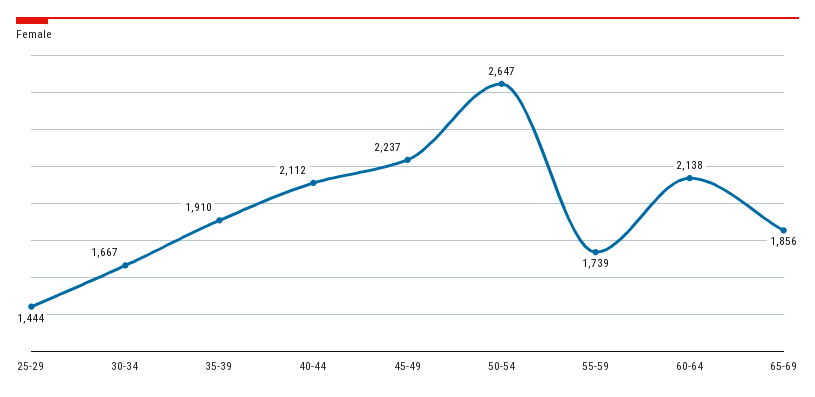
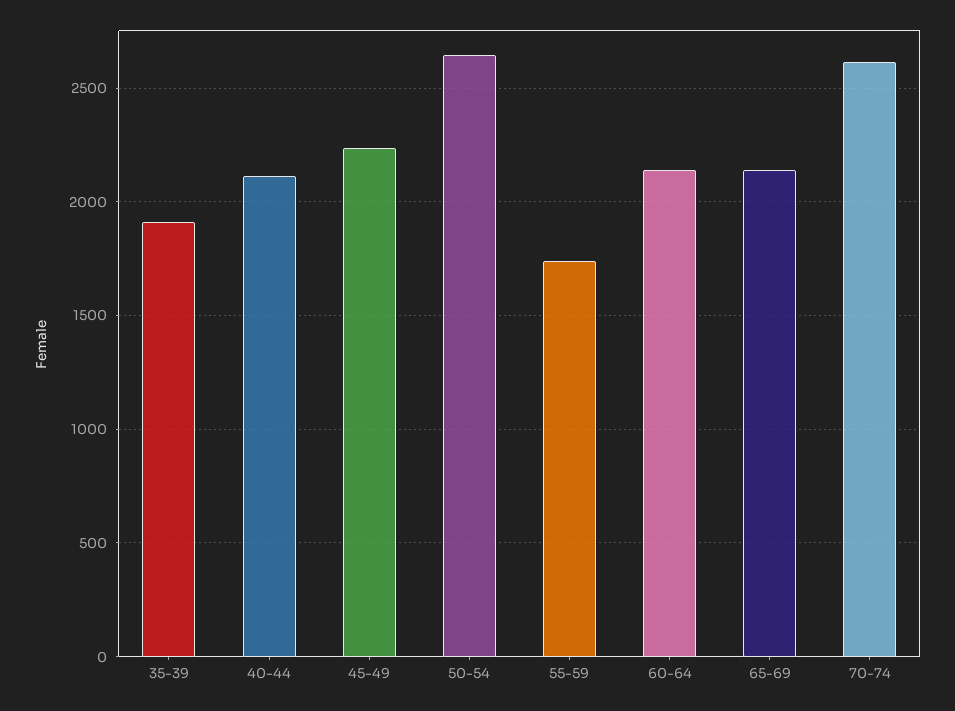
25-29: 1444 -> none
30-34: 1667 -> none
65-69: 1856 -> 2150
70-74: none -> 2600

